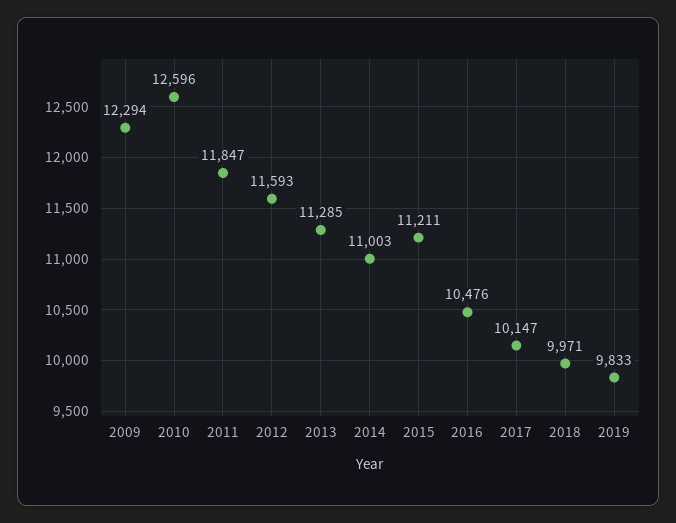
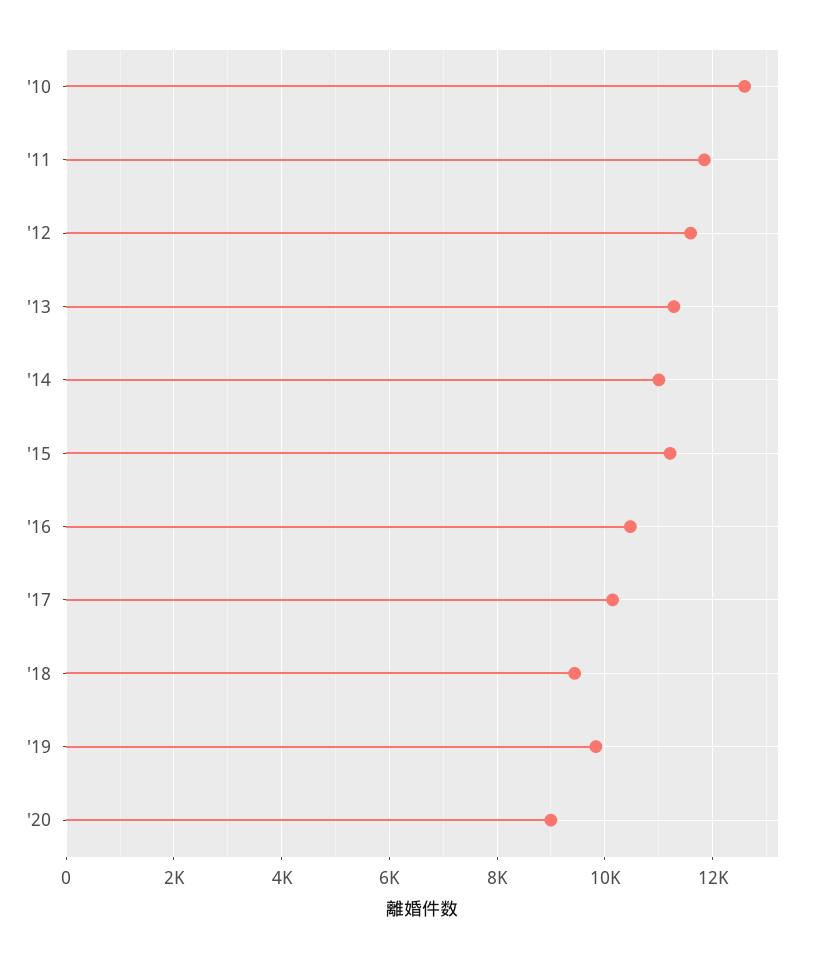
2009: 12294 -> none
2018: 9971 -> 9400
'20: none -> 9000

